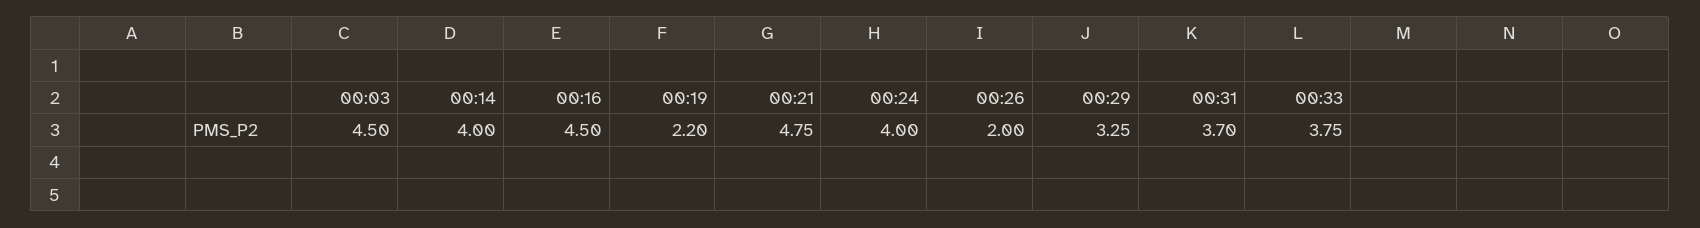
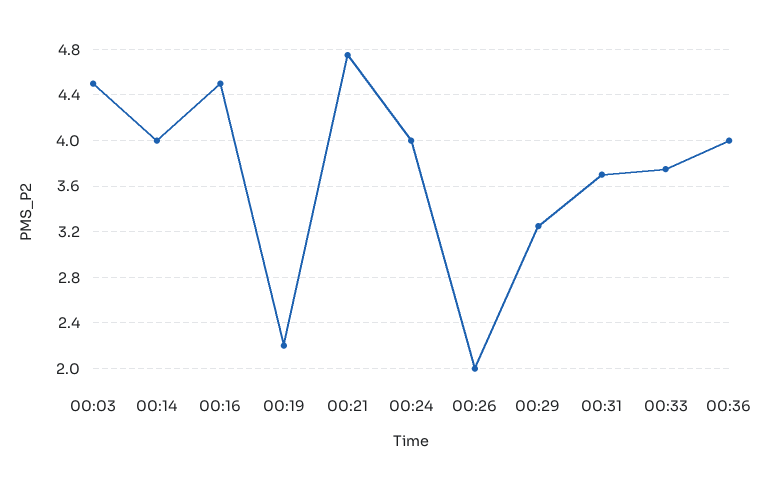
00:36: none -> 4

